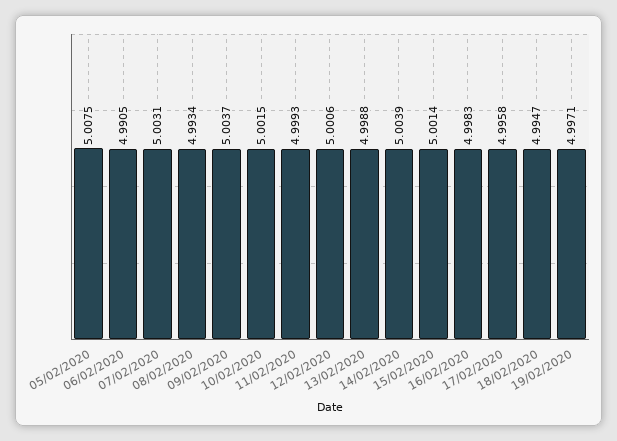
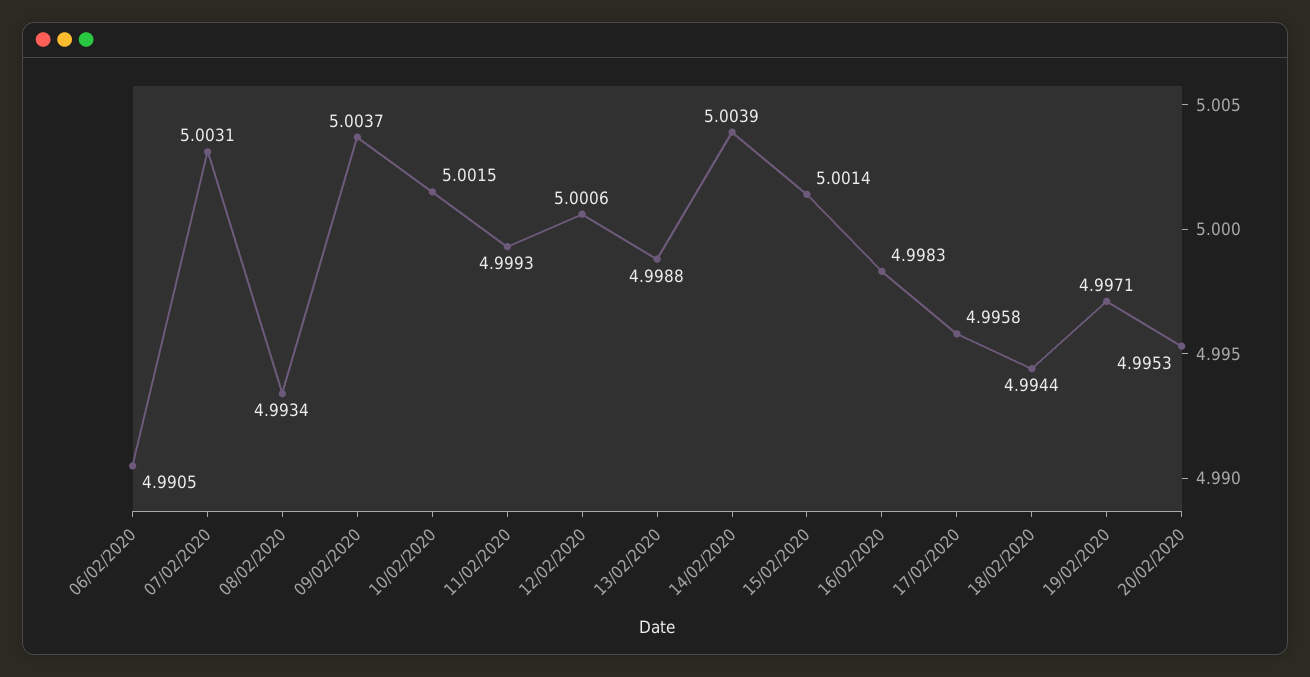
05/02/2020: 5.0075 -> none
18/02/2020: 4.9947 -> 4.9944
20/02/2020: none -> 4.9953

